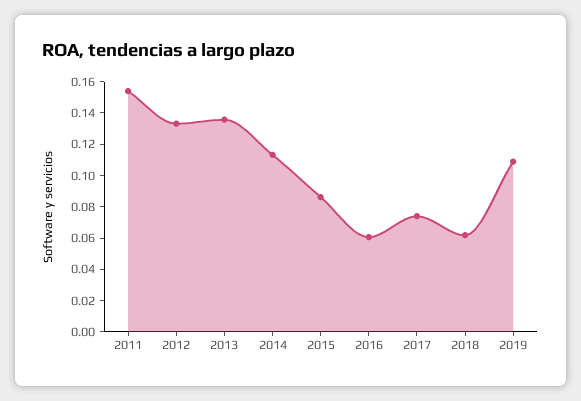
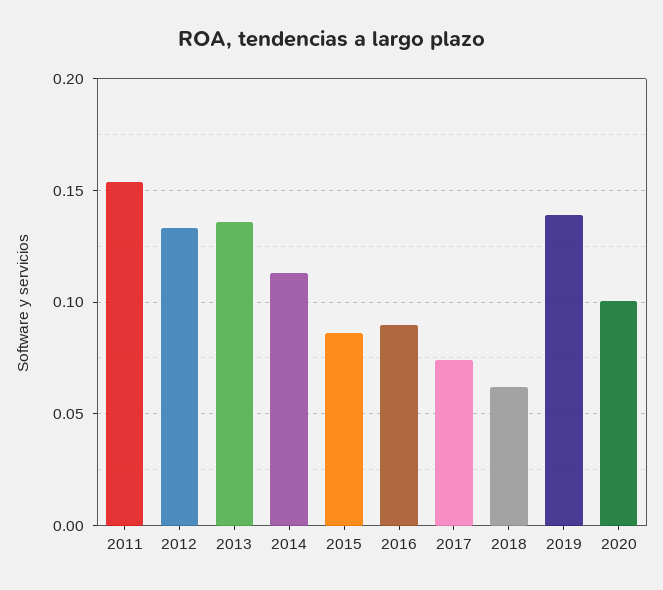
2016: 0.06 -> 0.09
2019: 0.11 -> 0.14
2020: none -> 0.1

